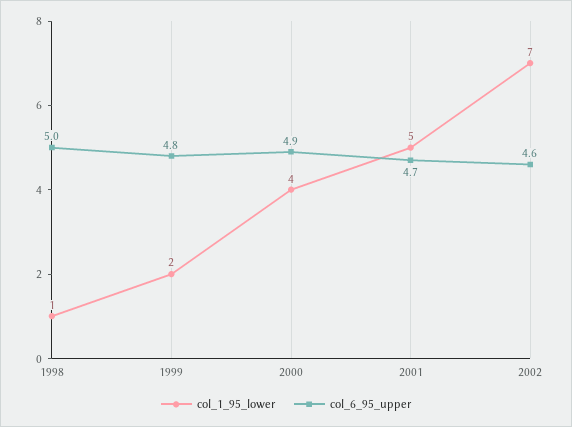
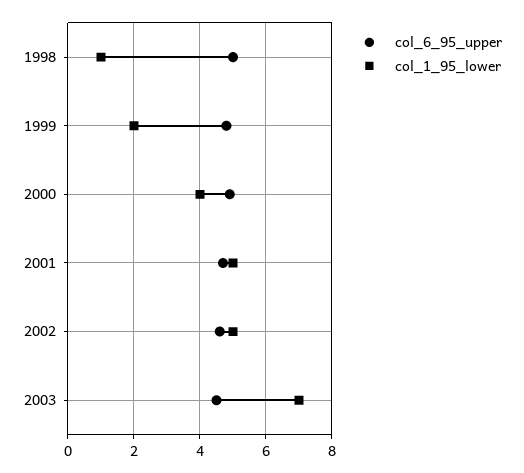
col_1_95_lower, 2002: 7 -> 5
col_6_95_upper, 2003: none -> 4.5
col_1_95_lower, 2003: none -> 7

